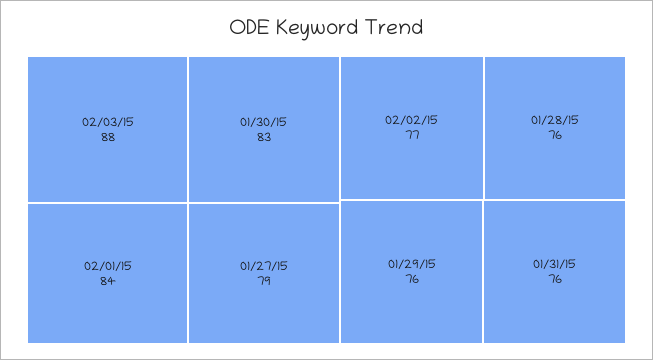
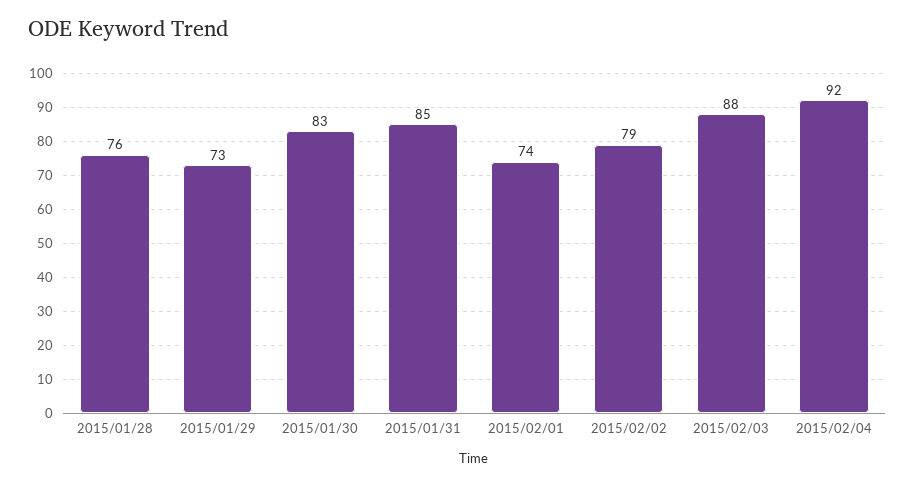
02/01/15: 84 -> 74
01/27/15: 79 -> none
02/02/15: 77 -> 79
01/29/15: 76 -> 73
01/31/15: 76 -> 85
2015/02/04: none -> 92

